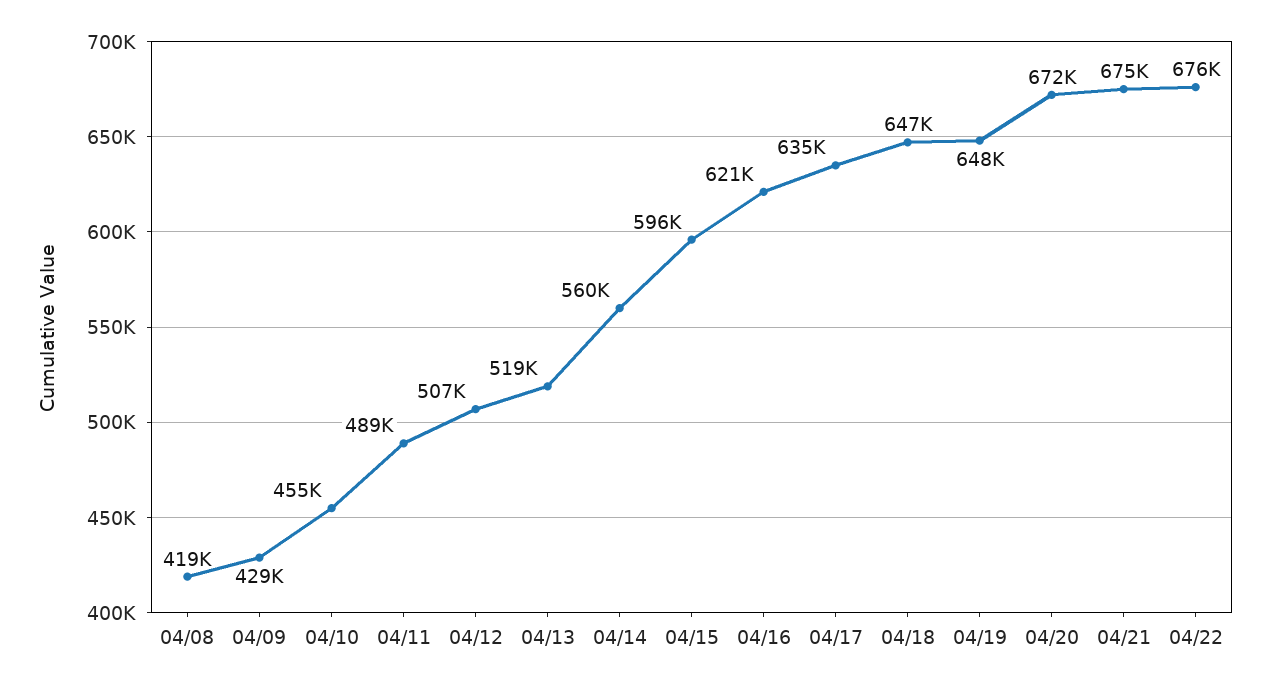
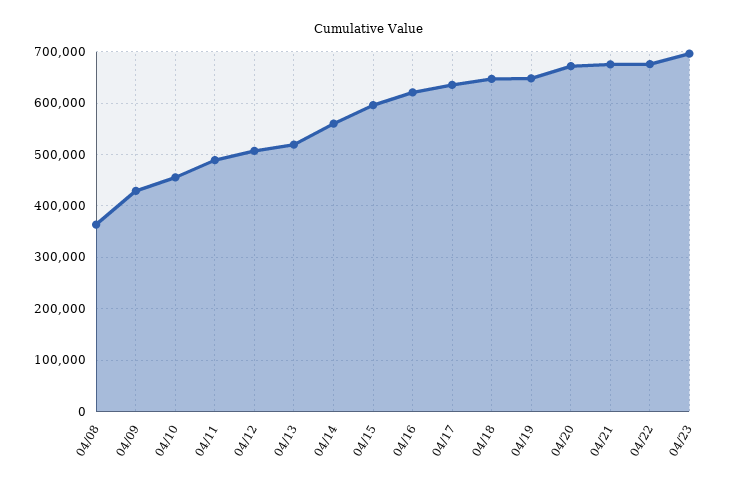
04/08: 419000 -> 360000
04/23: none -> 700000

